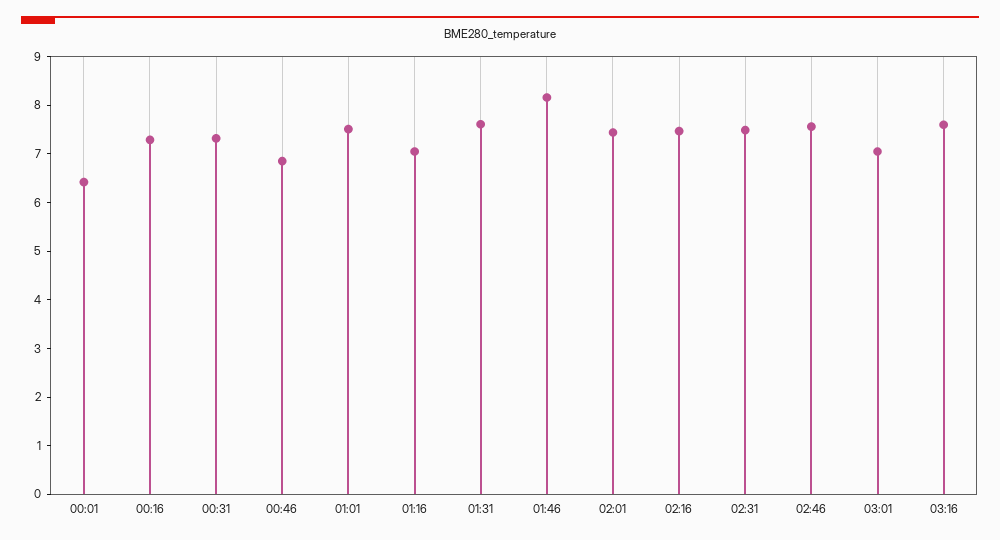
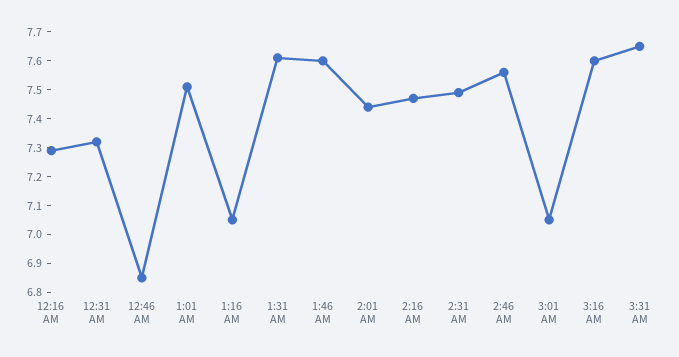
00:01: 6.4 -> none
01:46: 8.2 -> 7.6
3:31 AM: none -> 7.65

